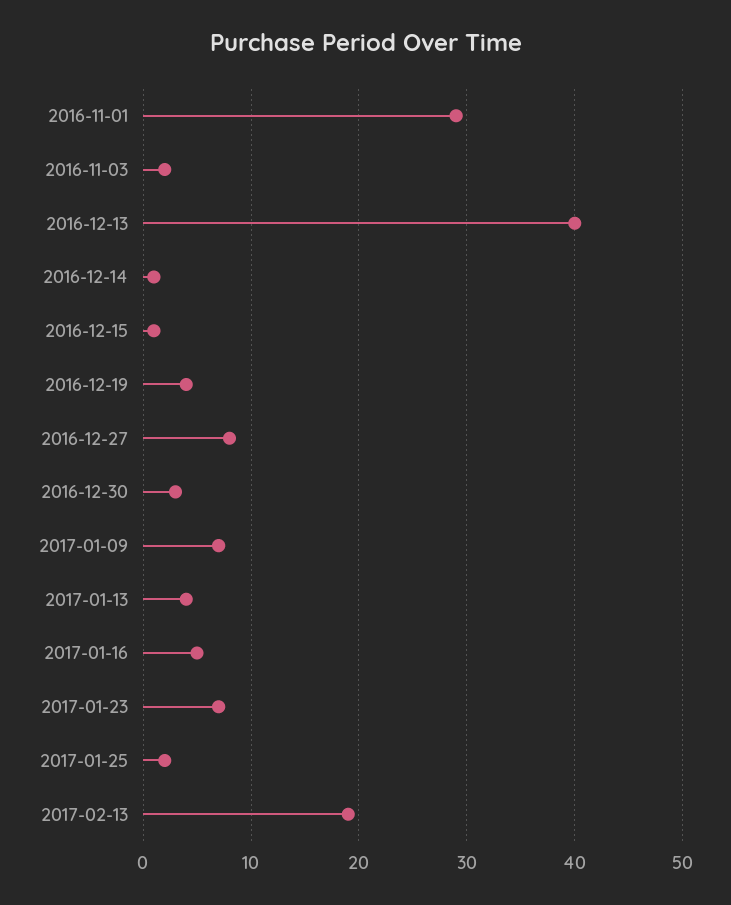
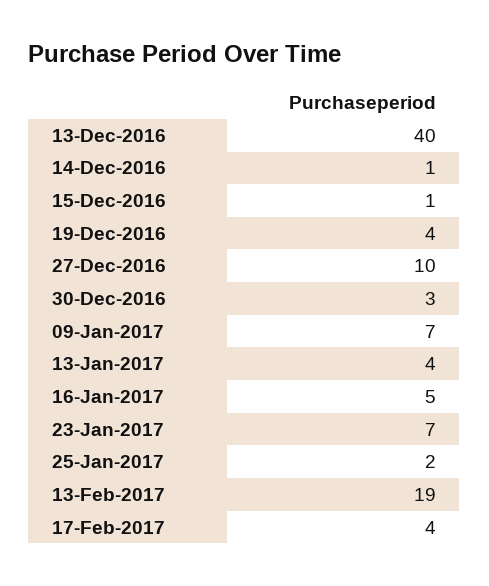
2016-11-01: 29 -> none
2016-11-03: 2 -> none
2016-12-27: 8 -> 10
17-Feb-2017: none -> 4

